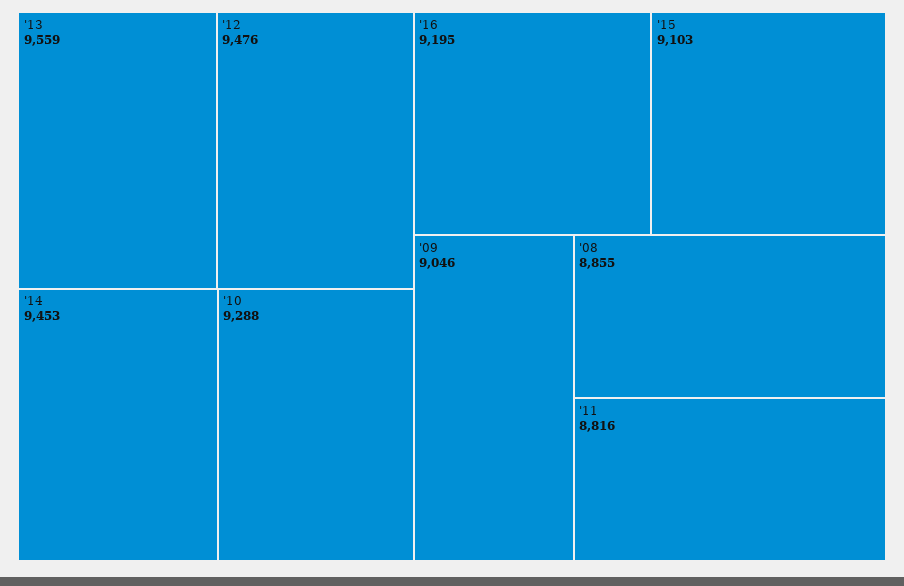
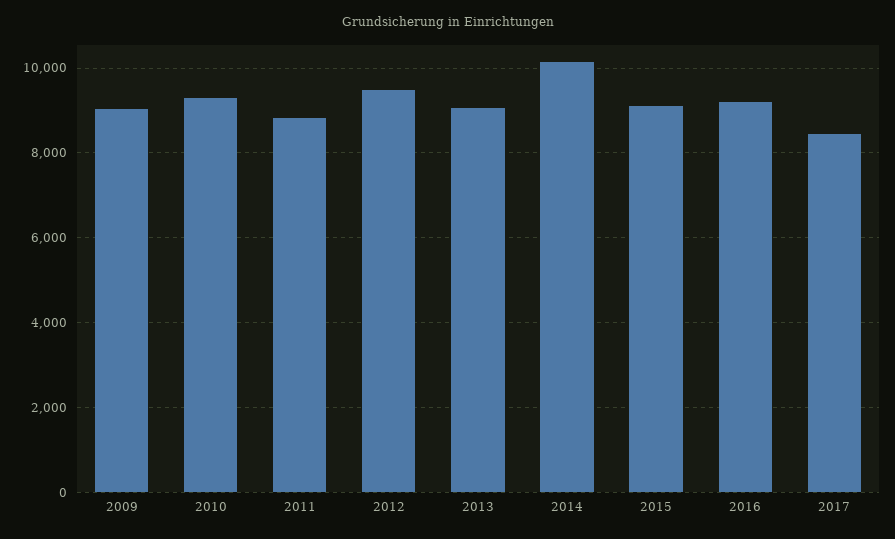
'13: 9559 -> 9000
'14: 9453 -> 10200
'08: 8855 -> none
2017: none -> 8400

